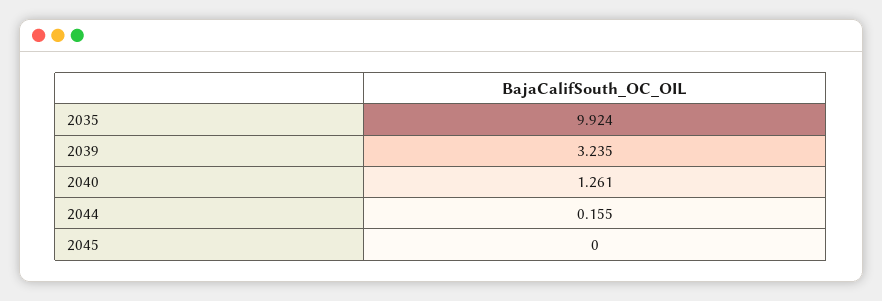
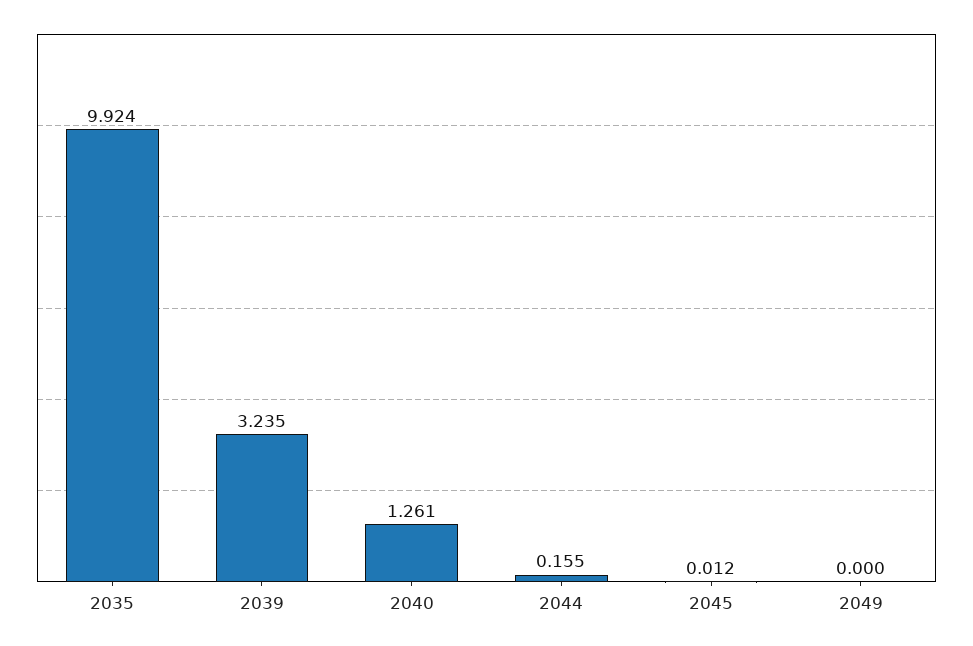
2045: 0 -> 0.012
2049: none -> 0

